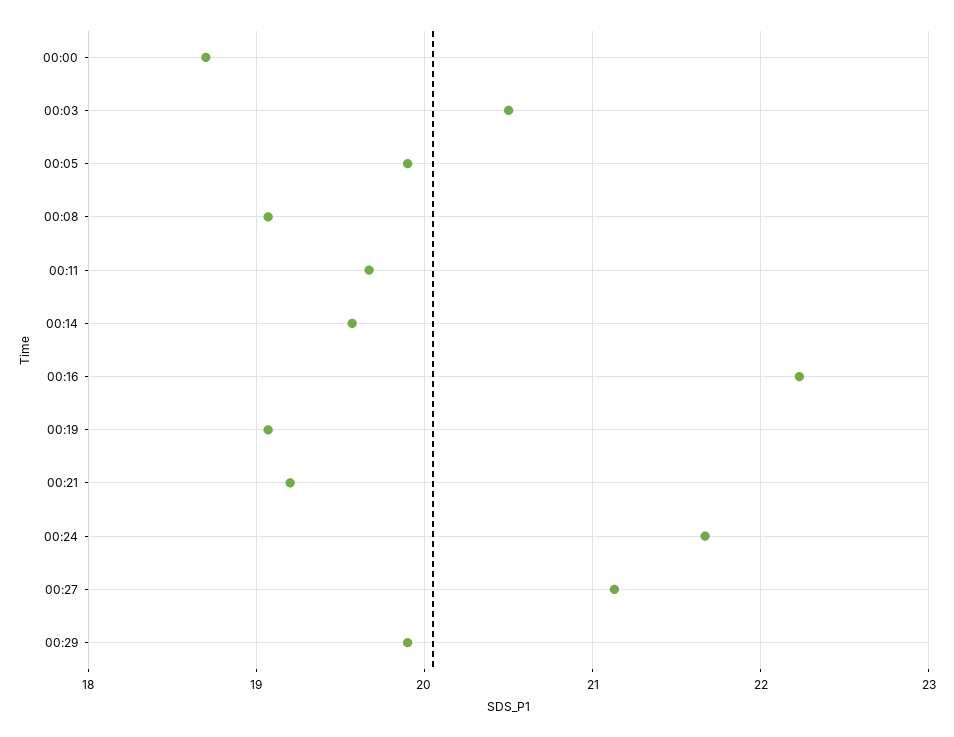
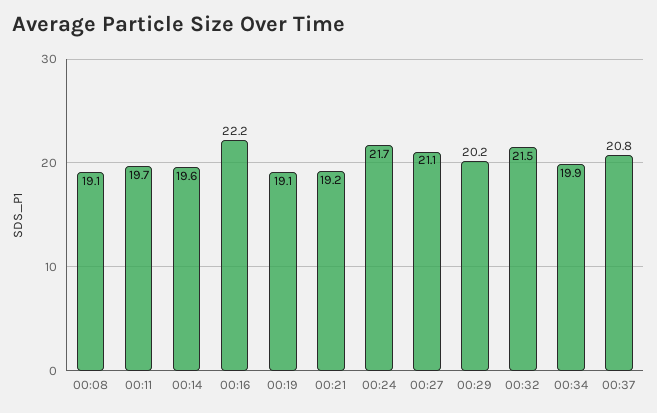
00:00: 18.7 -> none
00:03: 20.5 -> none
00:05: 19.9 -> none
00:29: 19.9 -> 20.2
00:32: none -> 21.5
00:34: none -> 19.9
00:37: none -> 20.8

